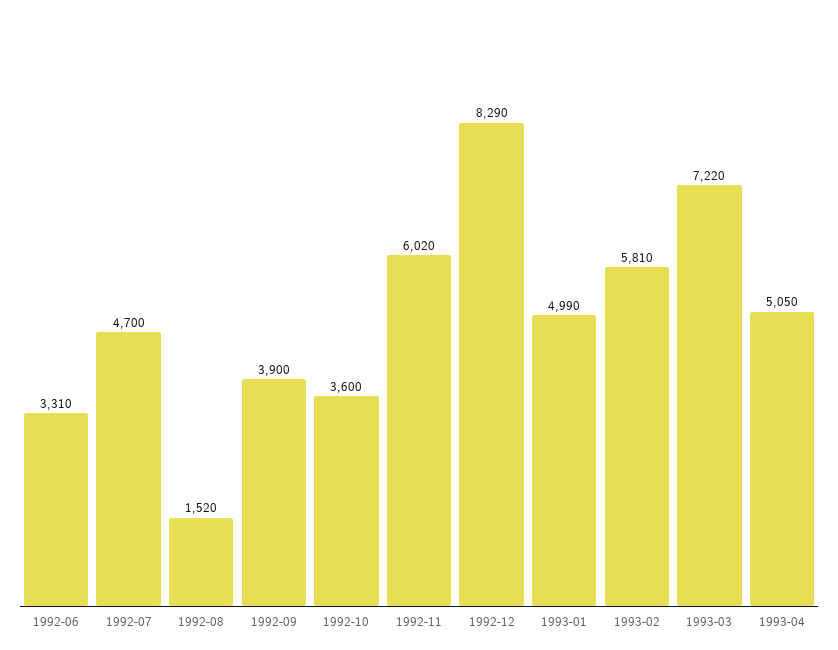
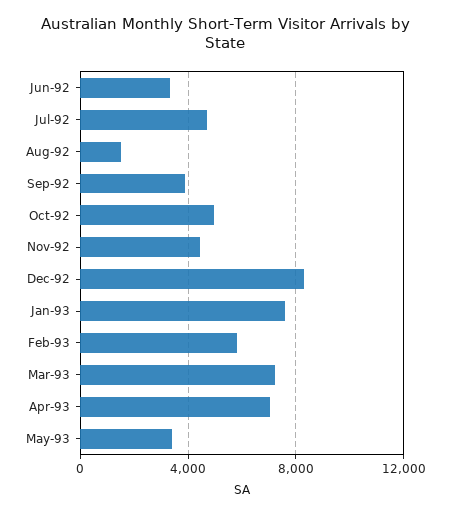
1992-10: 3600 -> 5000
1992-11: 6020 -> 4500
1993-01: 4990 -> 7500
1993-04: 5050 -> 7000
May-93: none -> 3500

